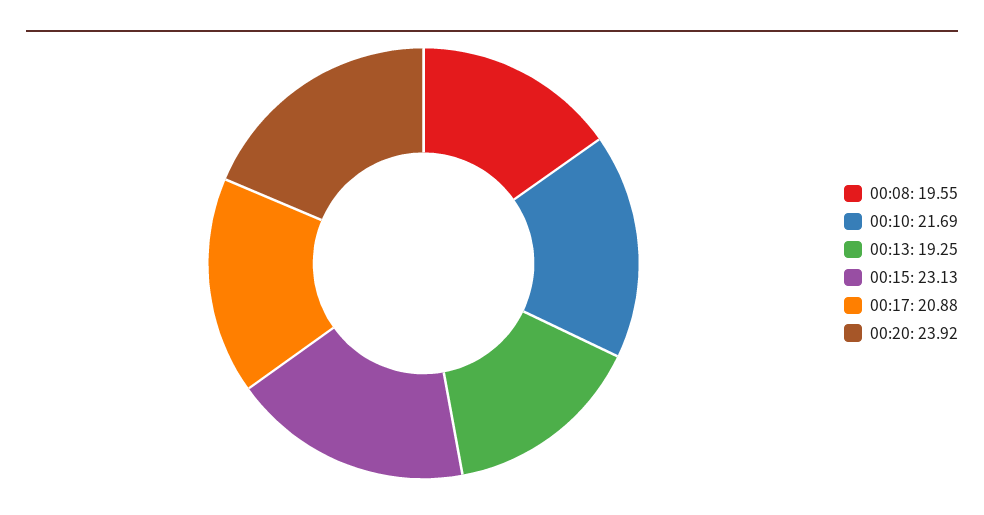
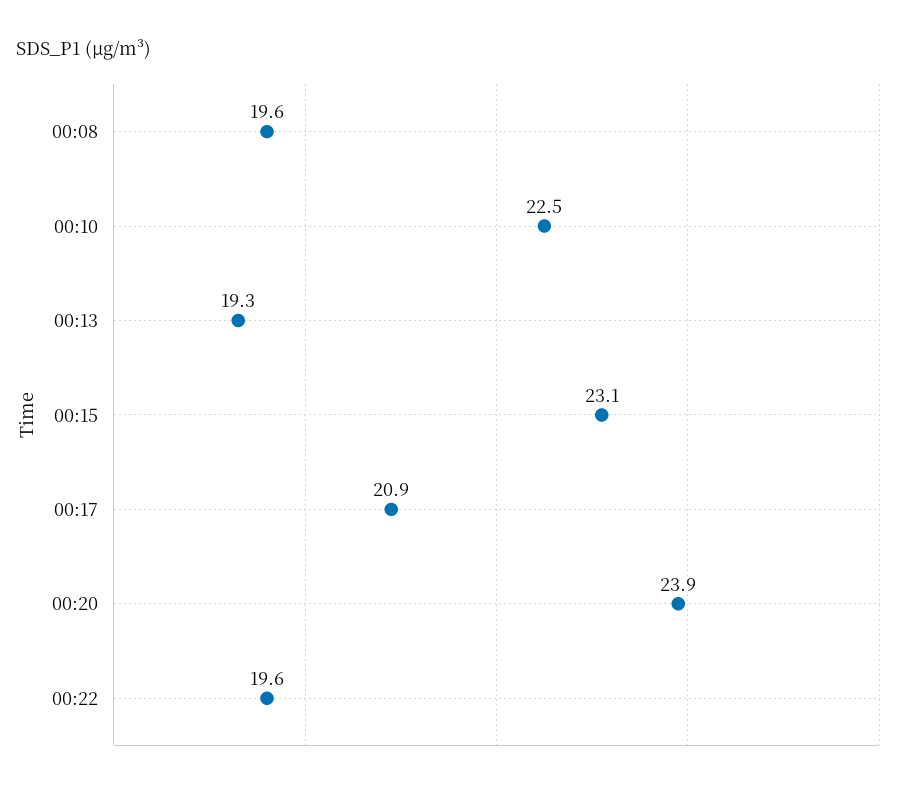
00:10: 21.69 -> 22.5
00:22: none -> 19.6

